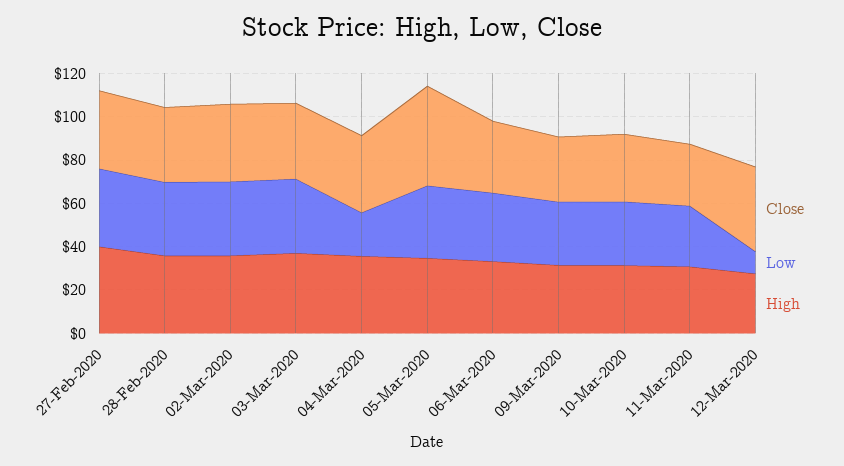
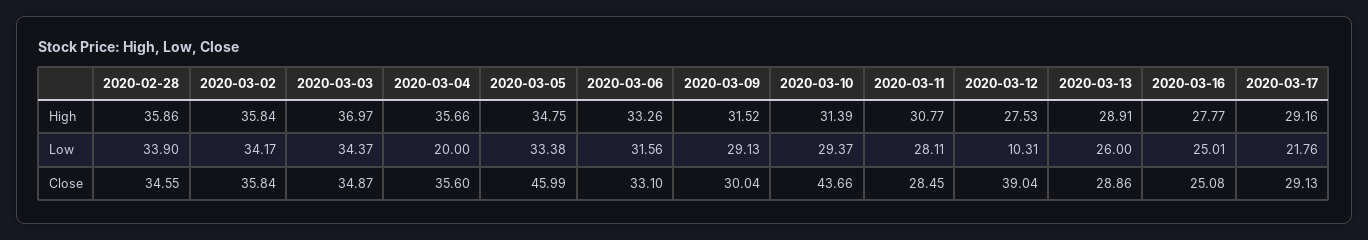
Close, 27-Feb-2020: 35 -> none
Low, 27-Feb-2020: 35 -> none
High, 27-Feb-2020: 40 -> none
Close, 10-Mar-2020: 30 -> 43.66
High, 2020-03-13: none -> 28.91
High, 2020-03-16: none -> 27.77
High, 2020-03-17: none -> 29.16
Low, 2020-03-13: none -> 26
Low, 2020-03-16: none -> 25.01
Low, 2020-03-17: none -> 21.76
Close, 2020-03-13: none -> 28.86
Close, 2020-03-16: none -> 25.08
Close, 2020-03-17: none -> 29.13

